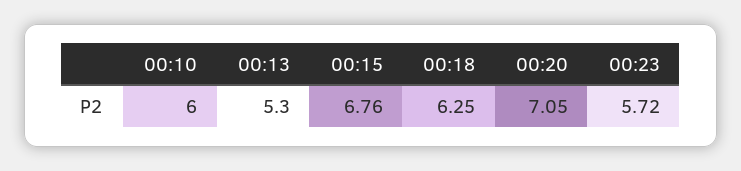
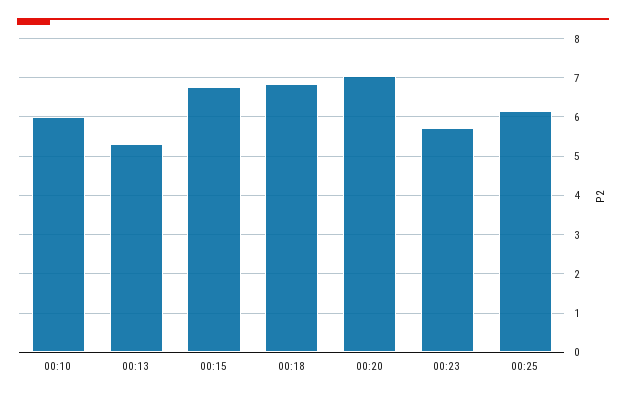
00:18: 6.25 -> 6.8
00:25: none -> 6.2

